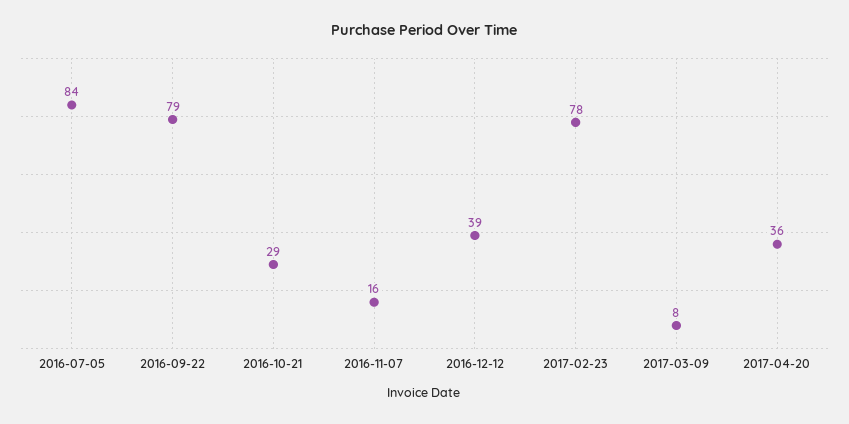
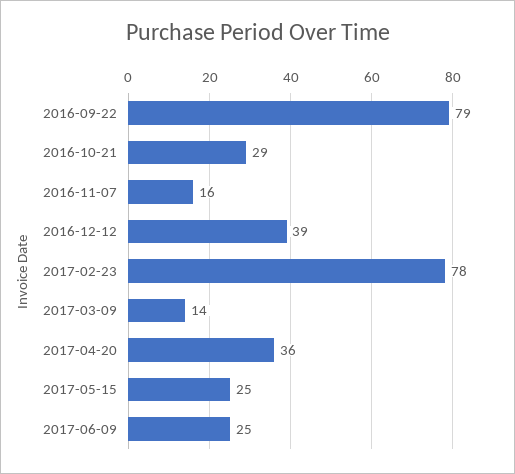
2016-07-05: 84 -> none
2017-03-09: 8 -> 14
2017-05-15: none -> 25
2017-06-09: none -> 25

